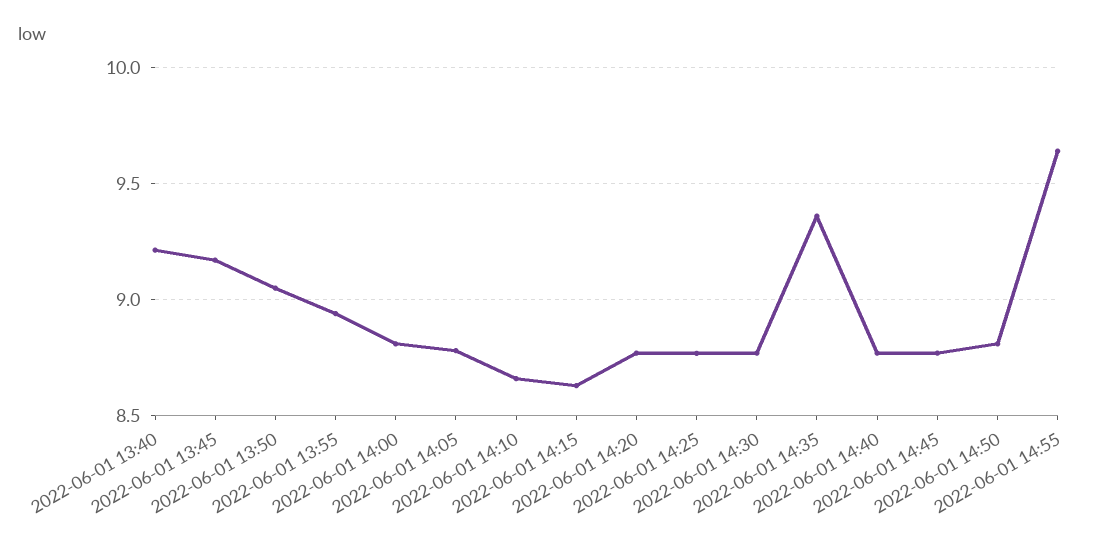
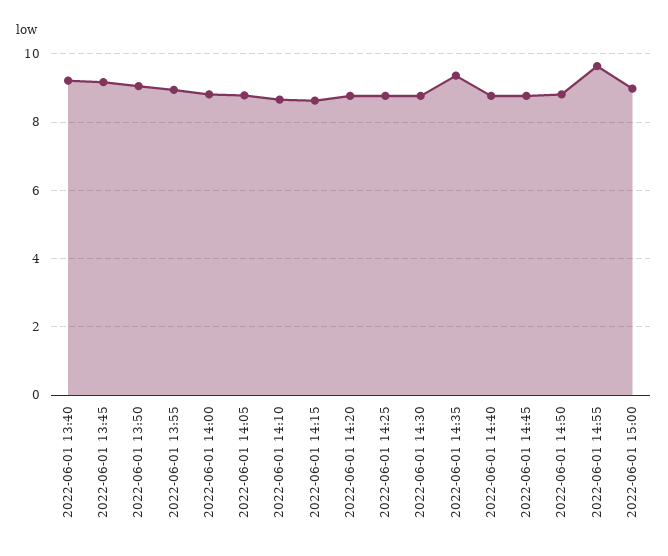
2022-06-01 15:00: none -> 9

